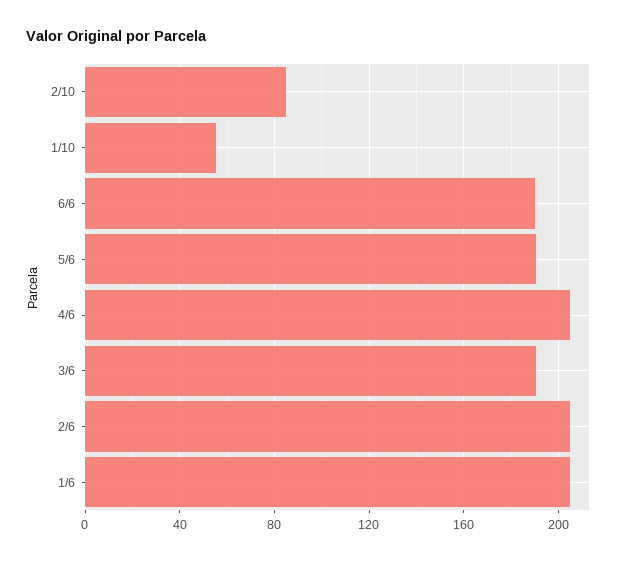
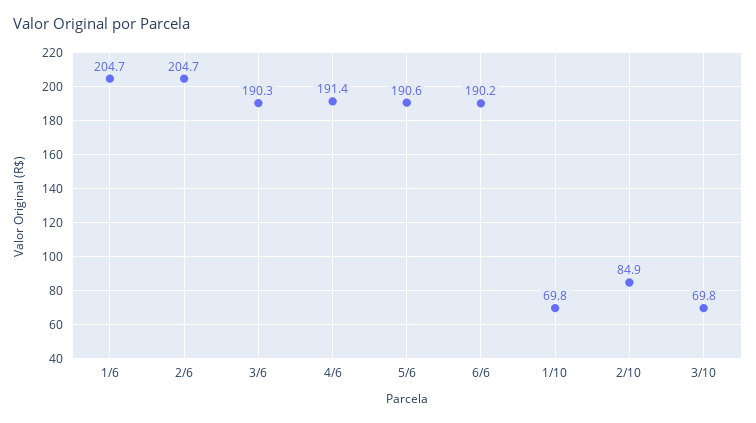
1/10: 55 -> 69.8
4/6: 205 -> 191.4
3/10: none -> 69.8

